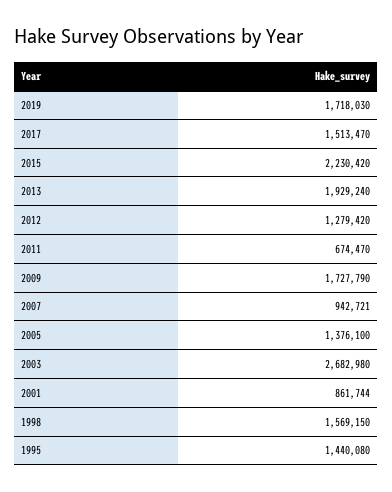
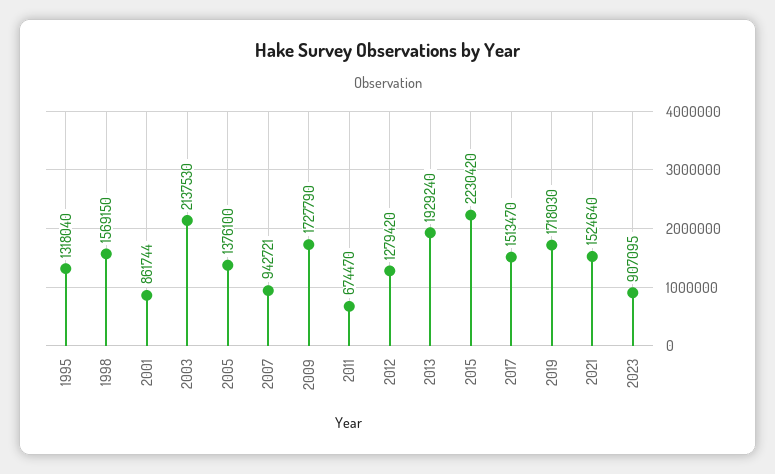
2003: 2682980 -> 2137530
1995: 1440080 -> 1318040
2021: none -> 1524640
2023: none -> 907095

